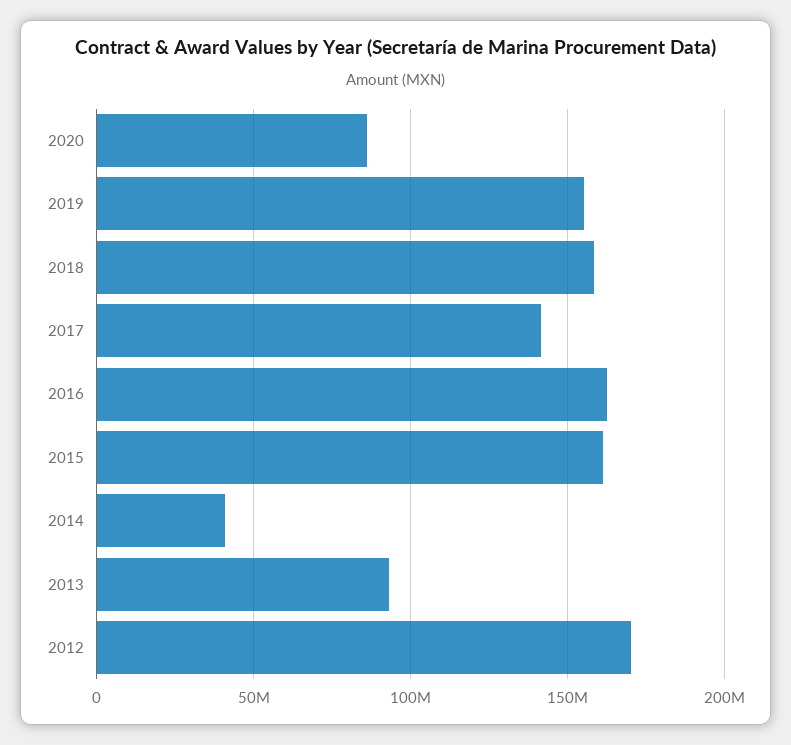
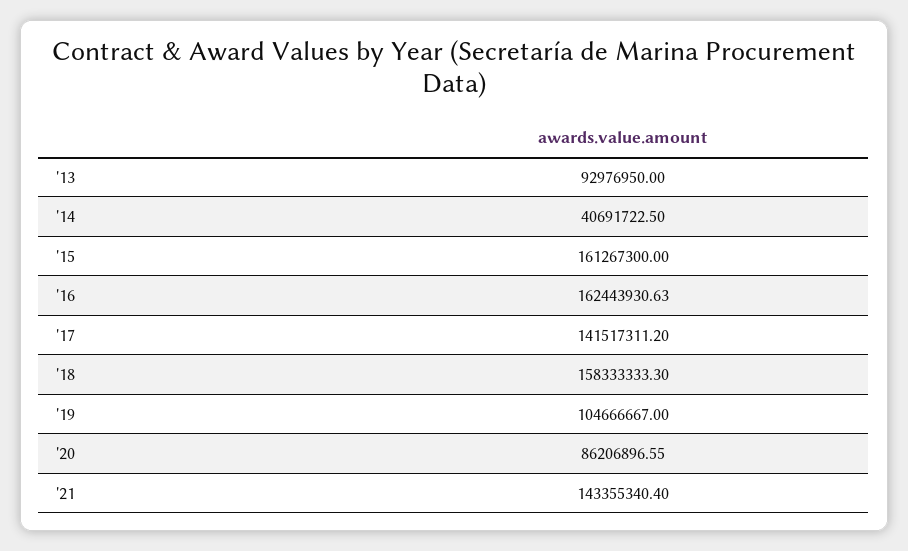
2019: 155000000 -> 104666667
2012: 170000000 -> none
'21: none -> 143355340.4

